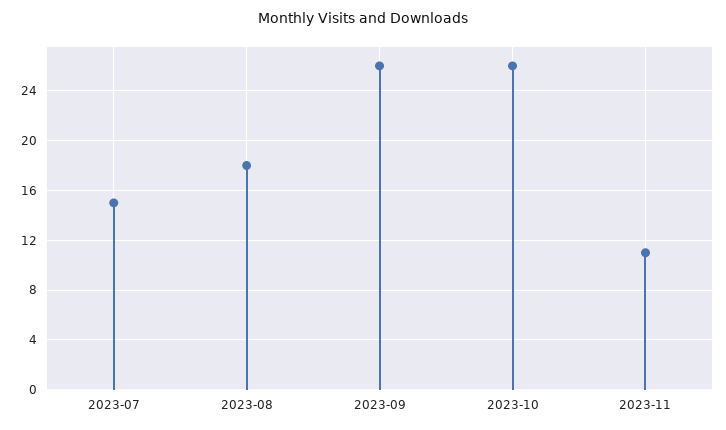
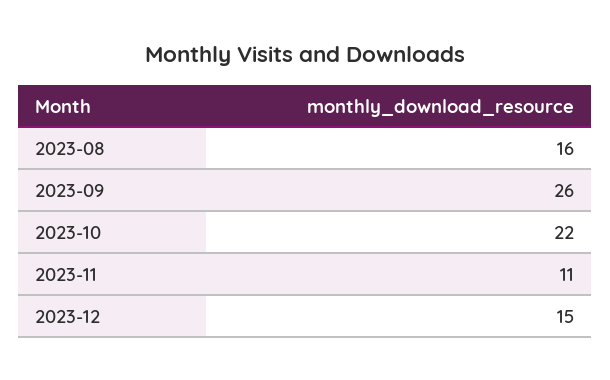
2023-07: 15 -> none
2023-08: 18 -> 16
2023-10: 26 -> 22
2023-12: none -> 15

